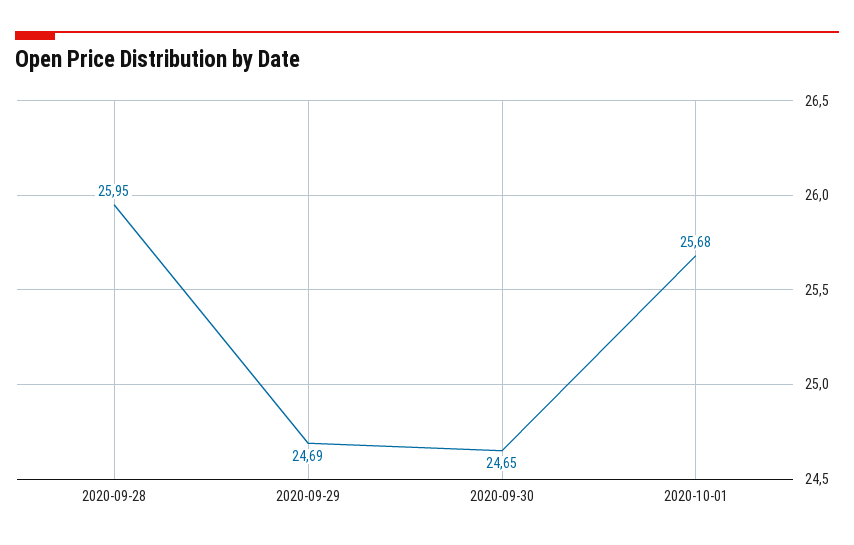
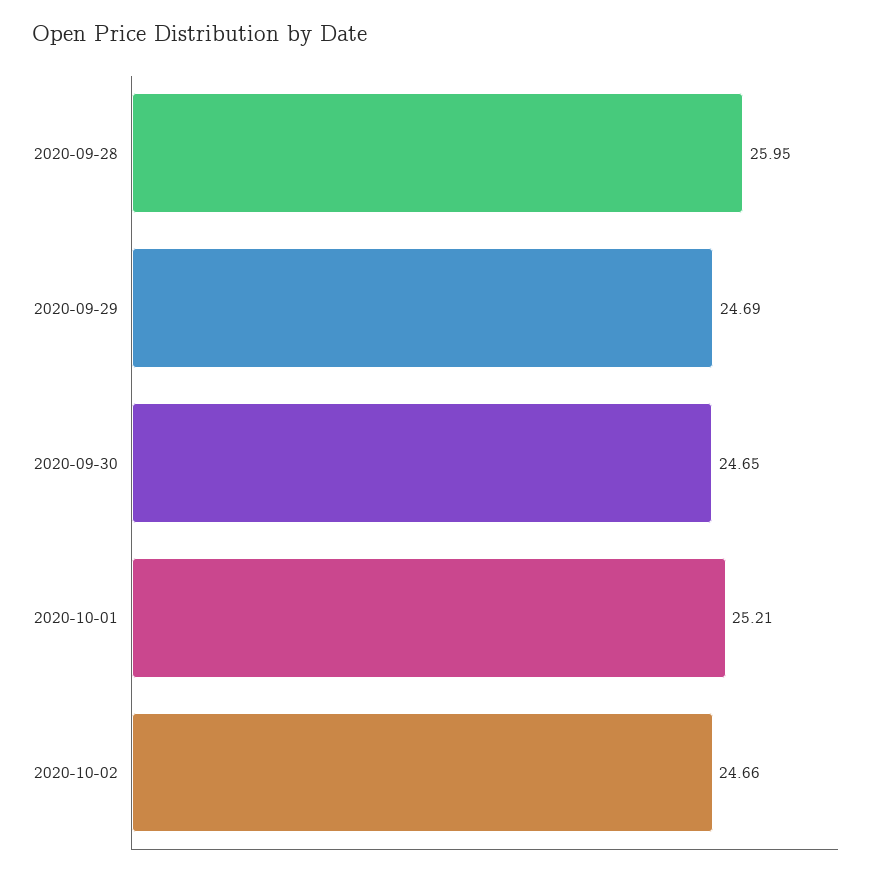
2020-10-01: 25.68 -> 25.21
2020-10-02: none -> 24.66

